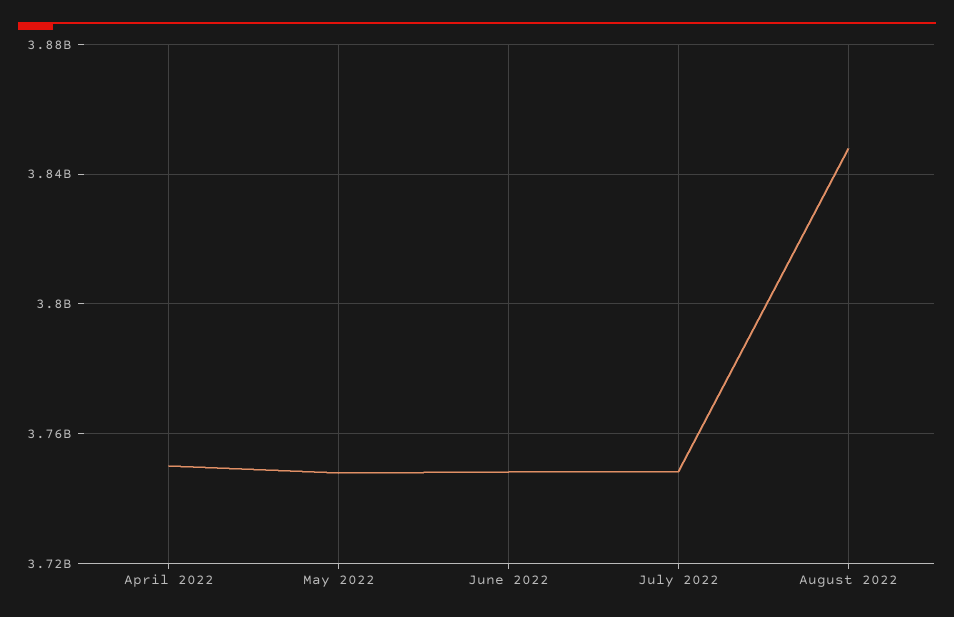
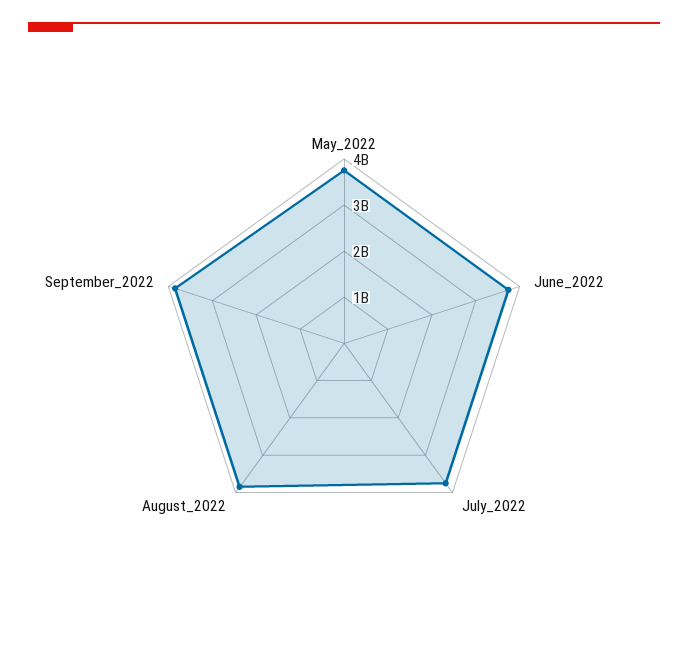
April 2022: 3750000000 -> none
September_2022: none -> 3800000000

